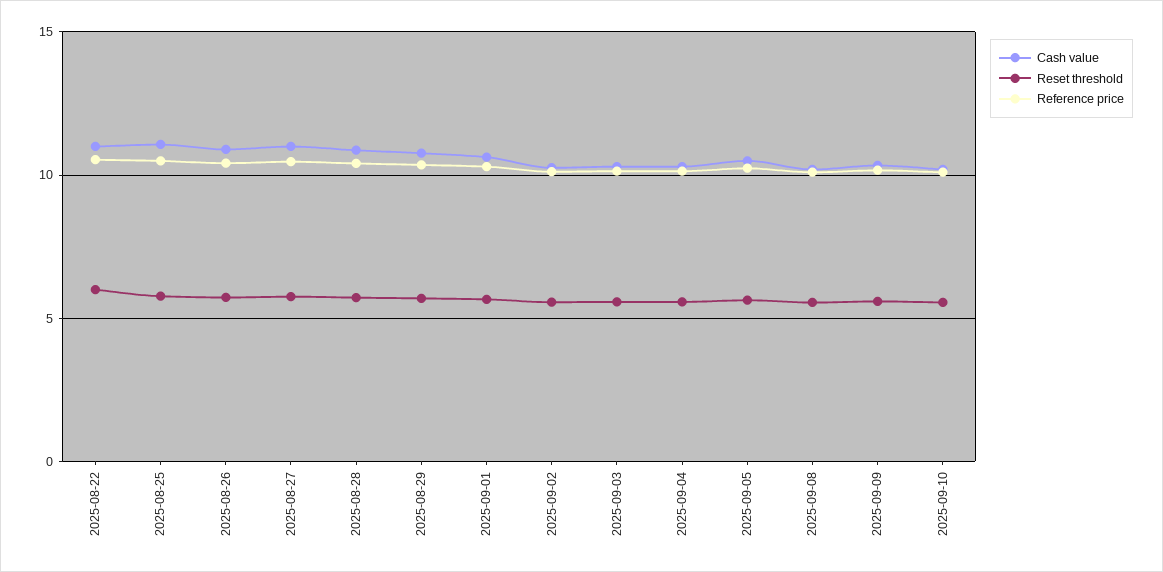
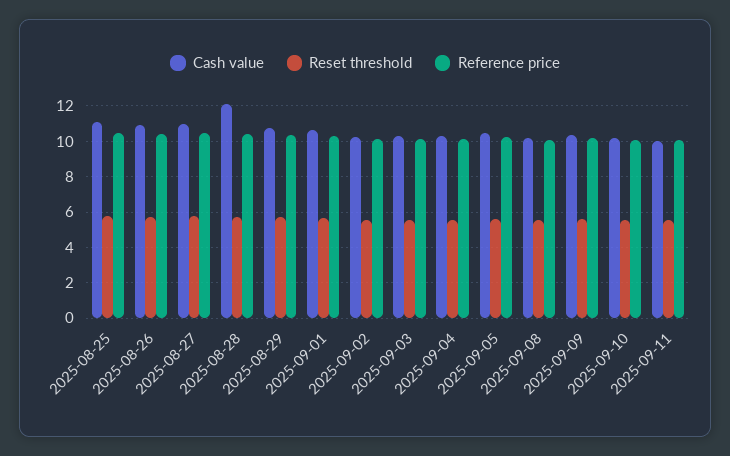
Cash value, 2025-08-22: 11 -> none
Reset threshold, 2025-08-22: 6 -> none
Reference price, 2025-08-22: 10.5 -> none
Cash value, 2025-08-28: 11 -> 12
Cash value, 2025-09-11: none -> 10
Reset threshold, 2025-09-11: none -> 5.5
Reference price, 2025-09-11: none -> 10

